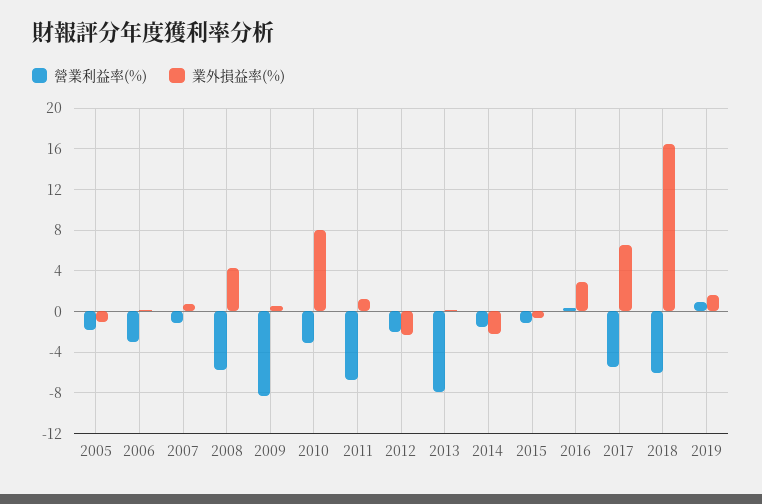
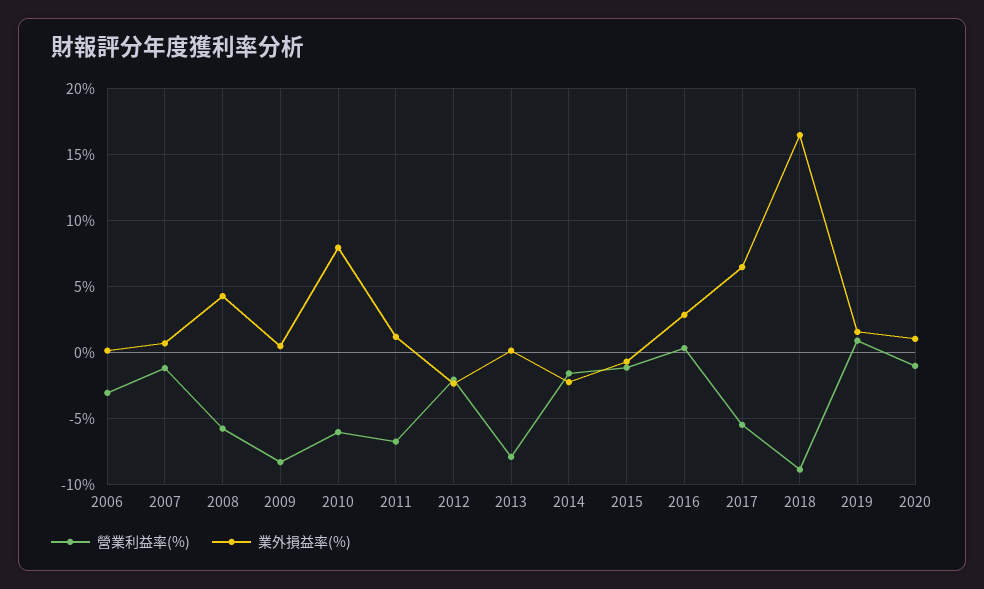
營業利益率(%), 2005: -2 -> none
業外損益率(%), 2005: -1 -> none
營業利益率(%), 2010: -3 -> -6
營業利益率(%), 2018: -6 -> -9
營業利益率(%), 2020: none -> -1
業外損益率(%), 2020: none -> 1

